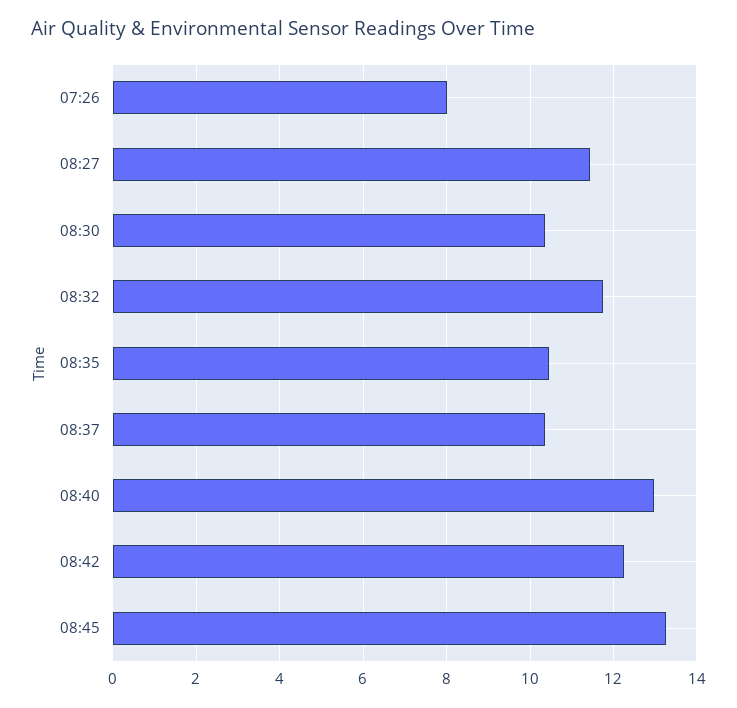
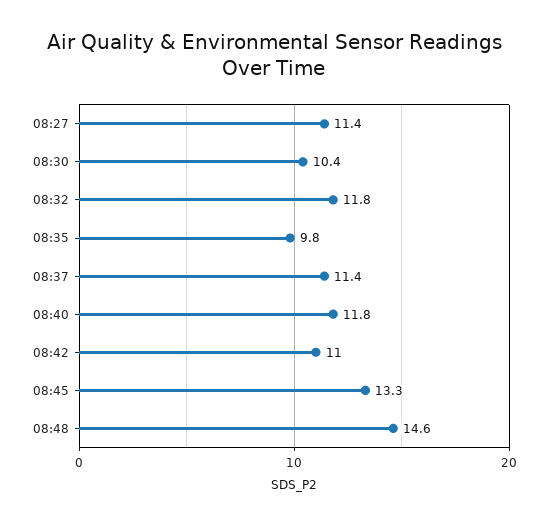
07:26: 8 -> none
08:35: 10.4 -> 9.8
08:37: 10.4 -> 11.4
08:40: 13 -> 11.8
08:42: 12.2 -> 11
08:48: none -> 14.6

